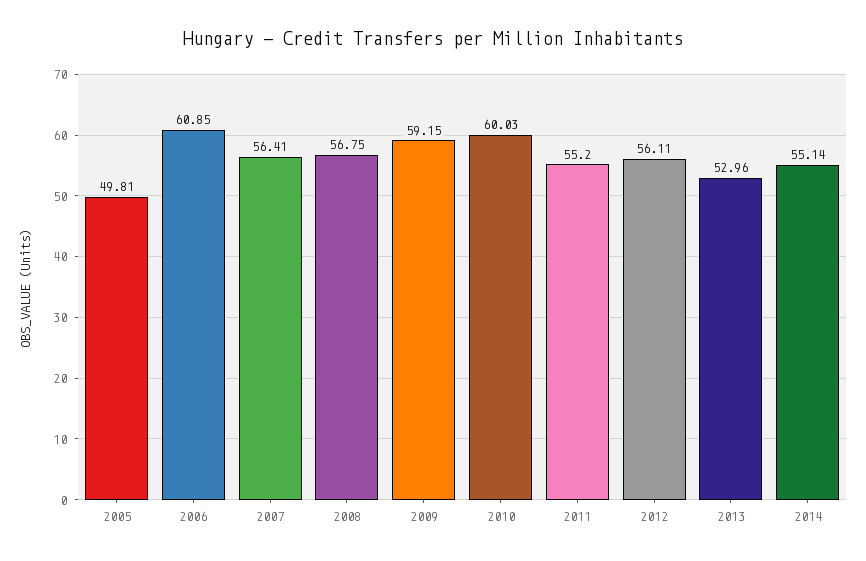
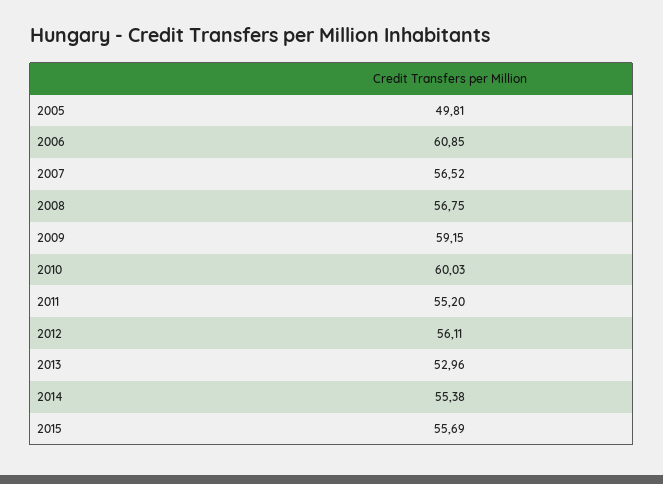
2007: 56.41 -> 56.52
2014: 55.14 -> 55.38
2015: none -> 55.69

